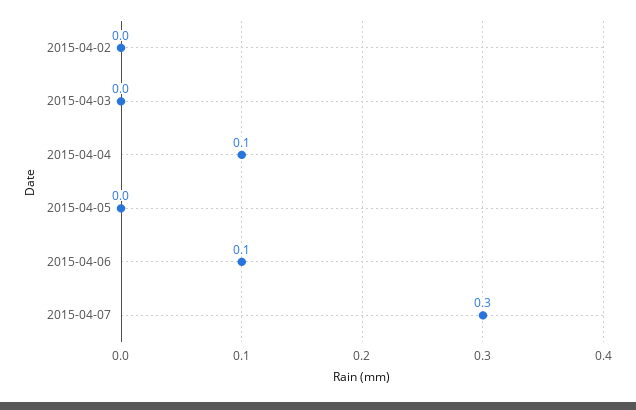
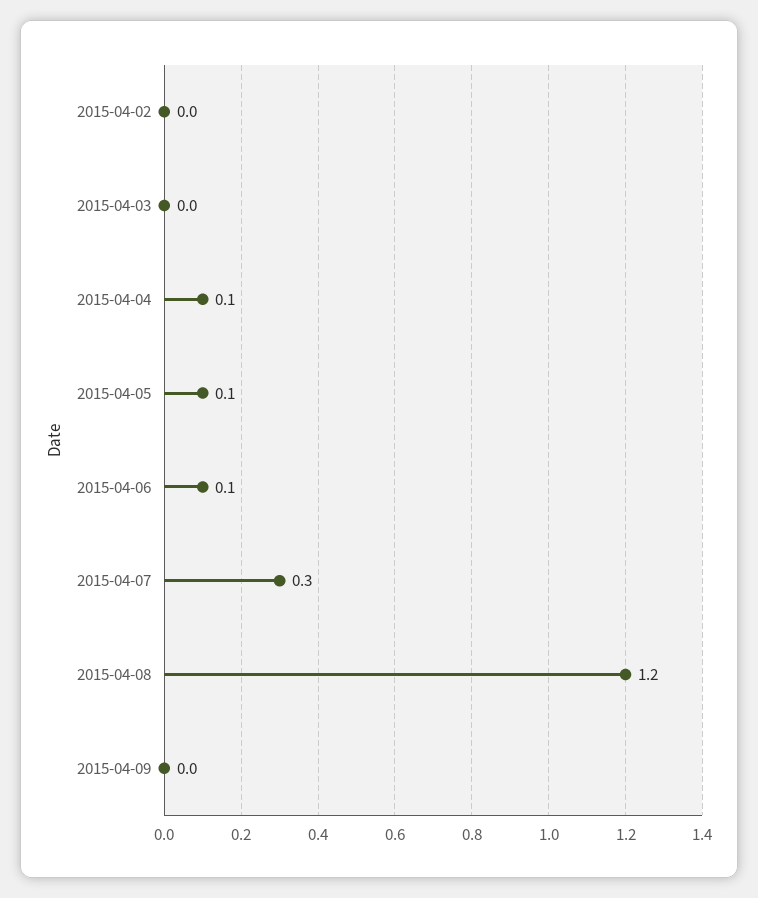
2015-04-05: 0 -> 0.1
2015-04-08: none -> 1.2
2015-04-09: none -> 0

